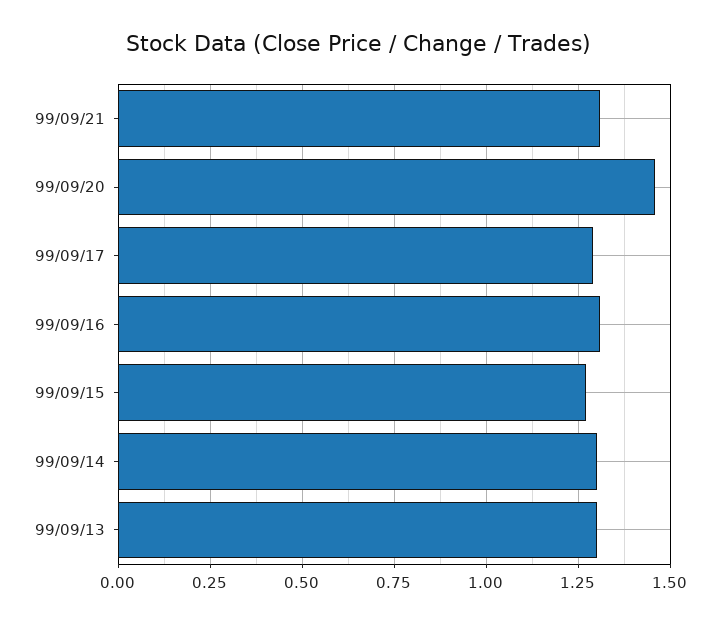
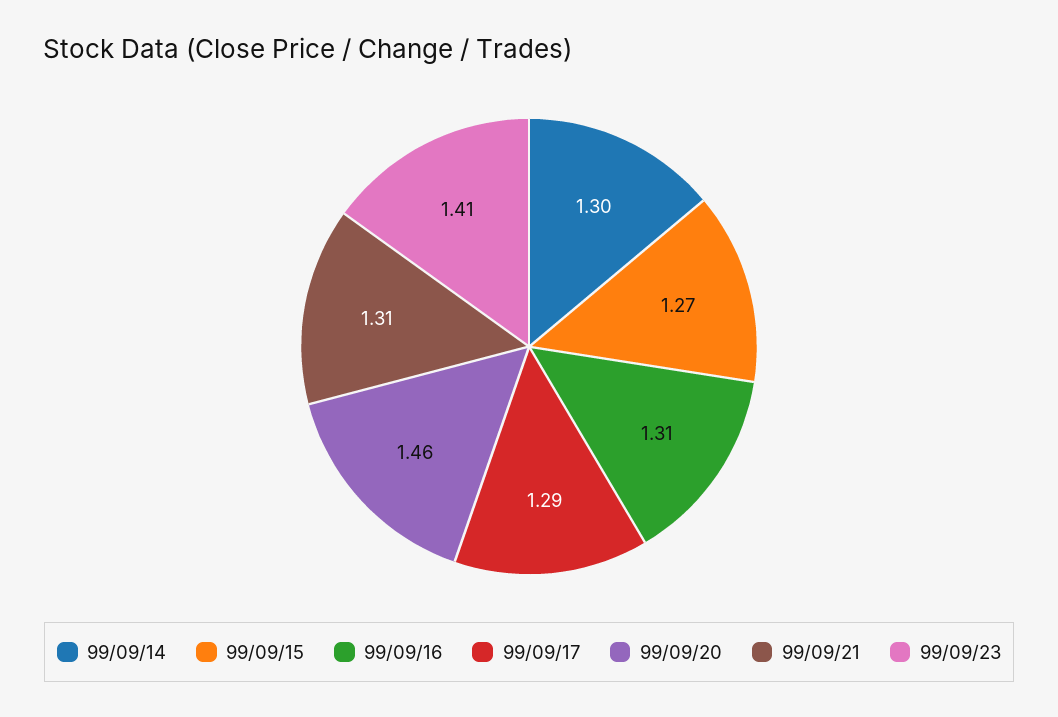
99/09/13: 1.3 -> none
99/09/23: none -> 1.41

